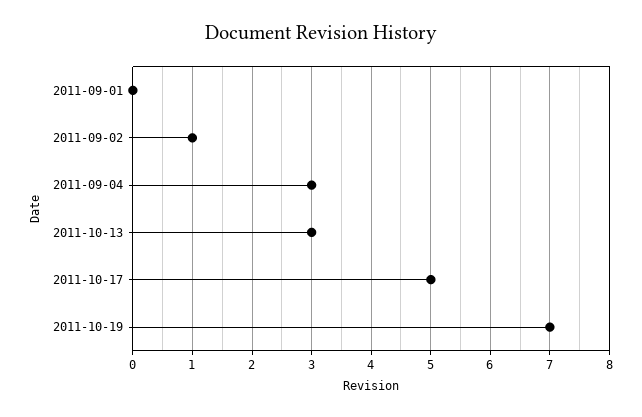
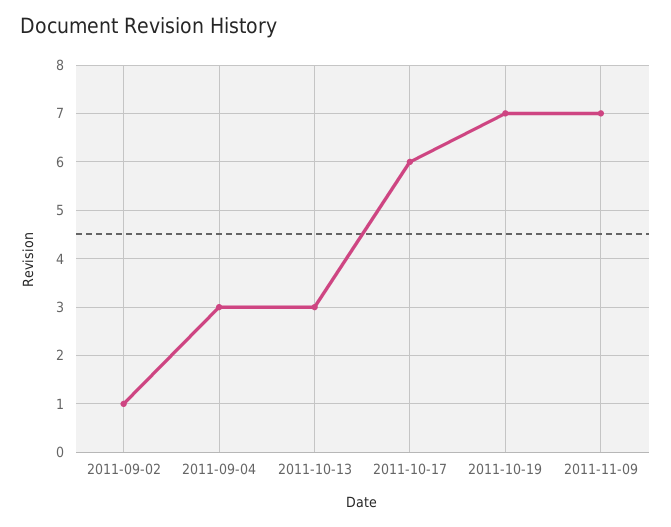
2011-09-01: 0 -> none
2011-10-17: 5 -> 6
2011-11-09: none -> 7

